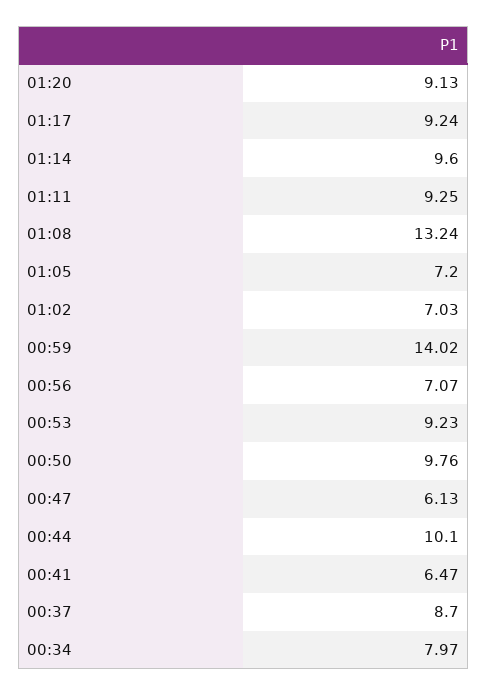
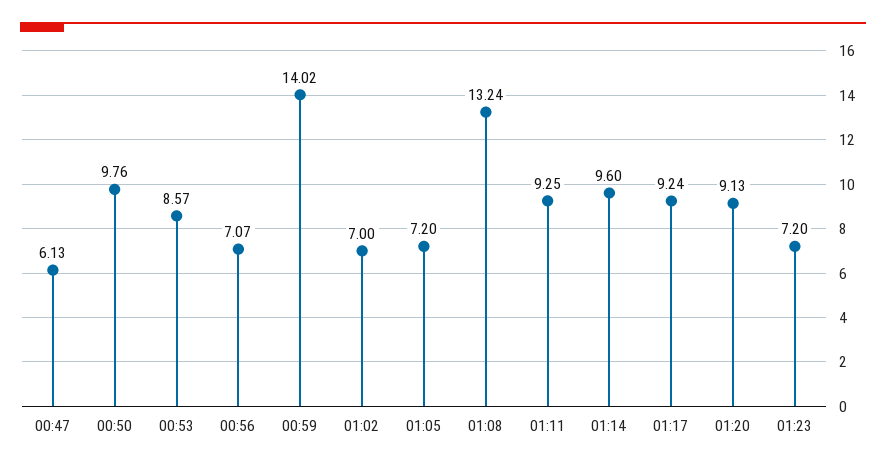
01:02: 7.03 -> 7
00:53: 9.23 -> 8.57
00:44: 10.1 -> none
00:41: 6.47 -> none
00:37: 8.7 -> none
00:34: 7.97 -> none
01:23: none -> 7.2

